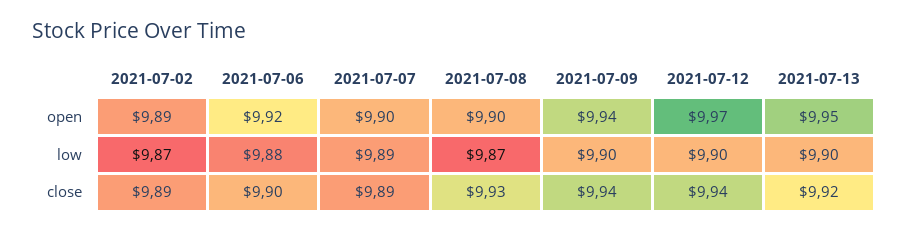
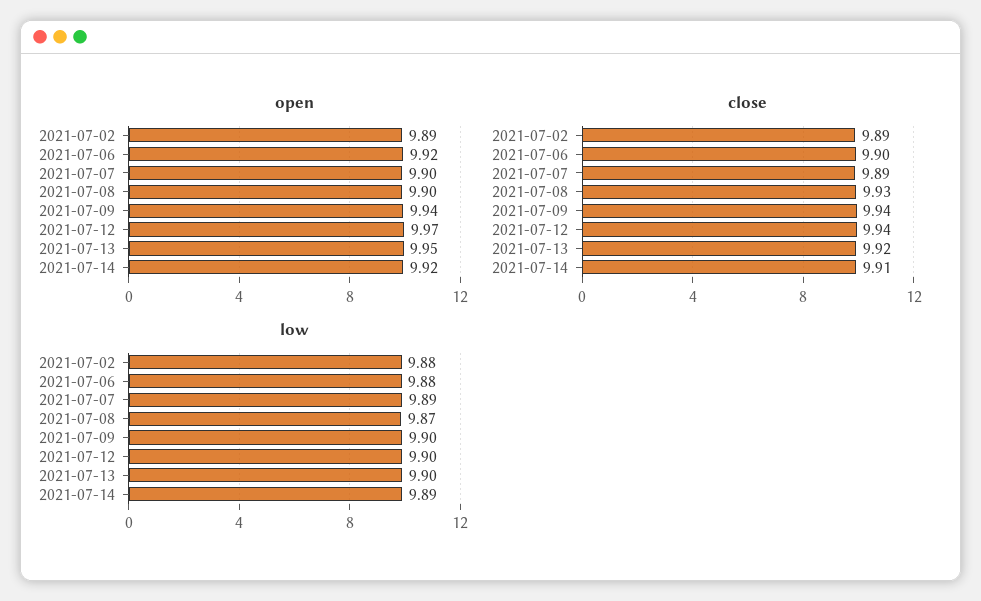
low, 2021-07-02: 9.87 -> 9.88
open, 2021-07-14: none -> 9.92
close, 2021-07-14: none -> 9.91
low, 2021-07-14: none -> 9.89

